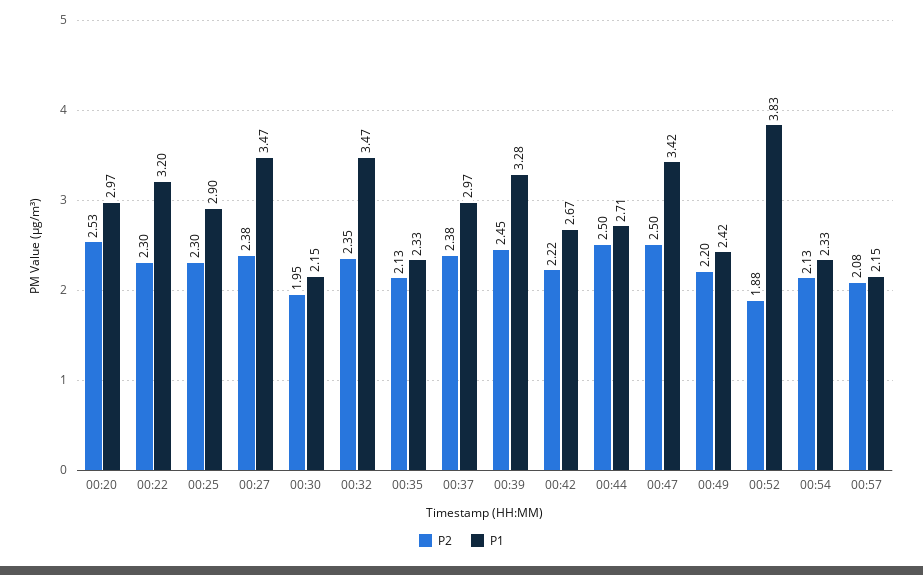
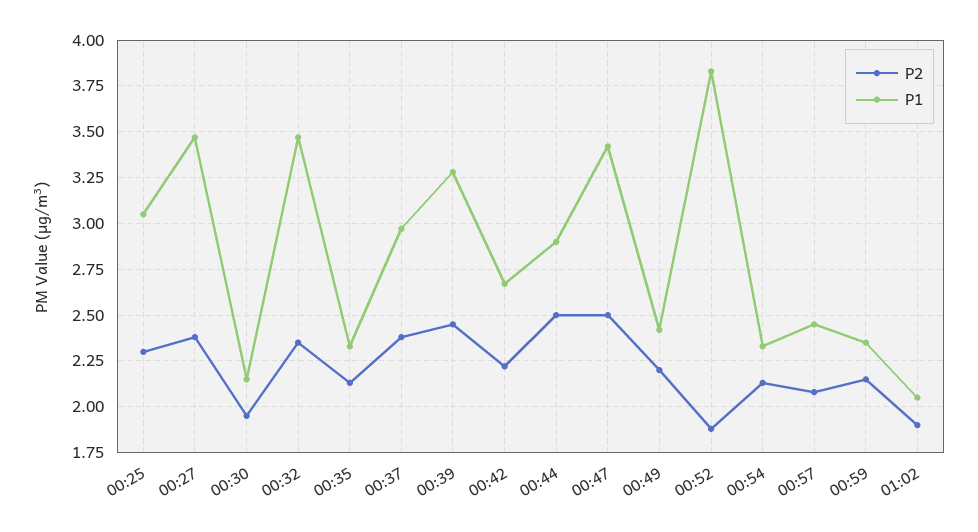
P2, 00:20: 2.53 -> none
P1, 00:20: 2.97 -> none
P2, 00:22: 2.3 -> none
P1, 00:22: 3.2 -> none
P1, 00:25: 2.9 -> 3.05
P1, 00:44: 2.71 -> 2.9
P1, 00:57: 2.15 -> 2.45
P2, 00:59: none -> 2.15
P1, 00:59: none -> 2.35
P2, 01:02: none -> 1.9
P1, 01:02: none -> 2.05

